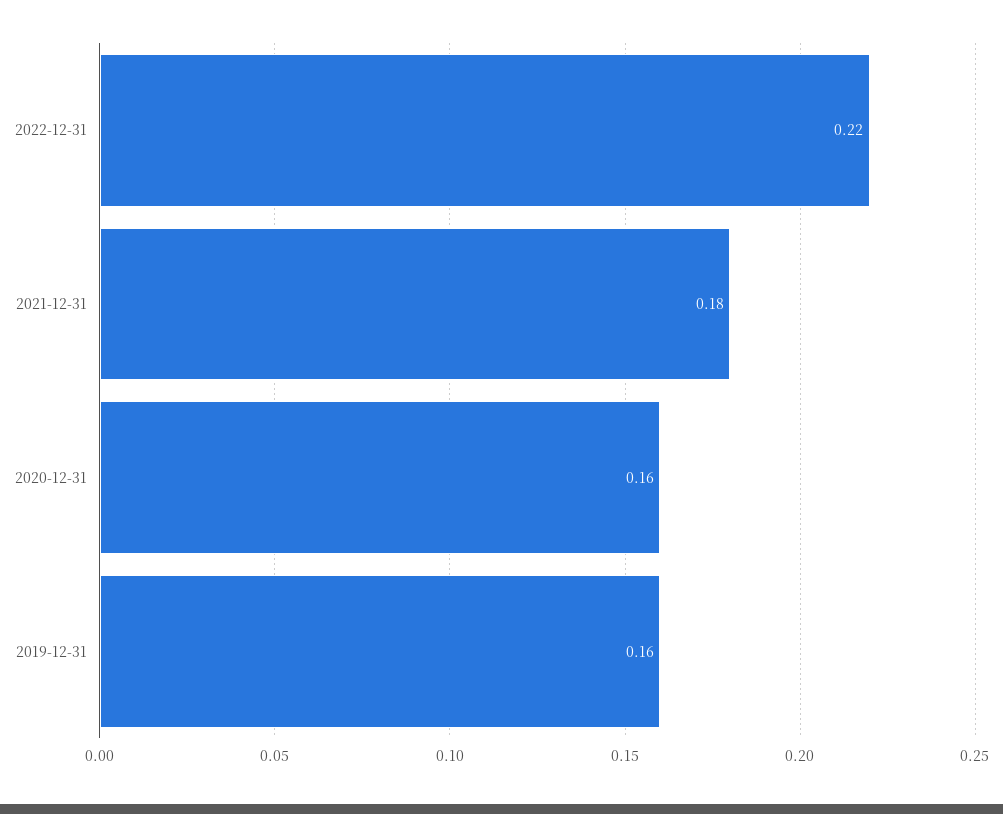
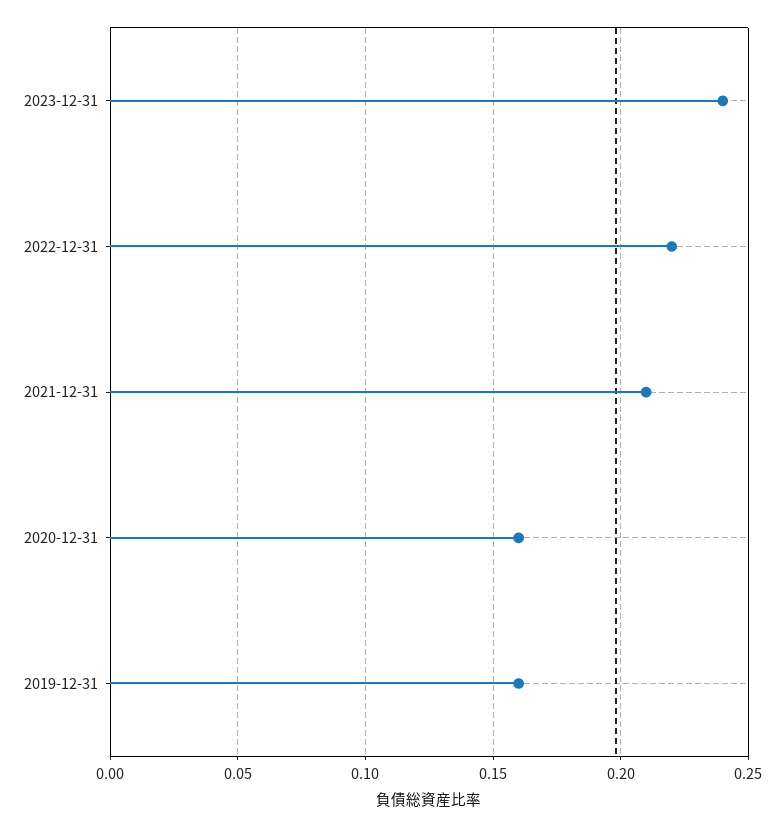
2021-12-31: 0.18 -> 0.21
2023-12-31: none -> 0.24

